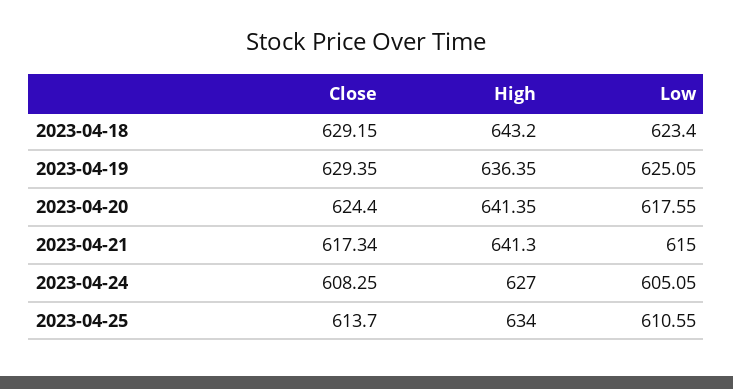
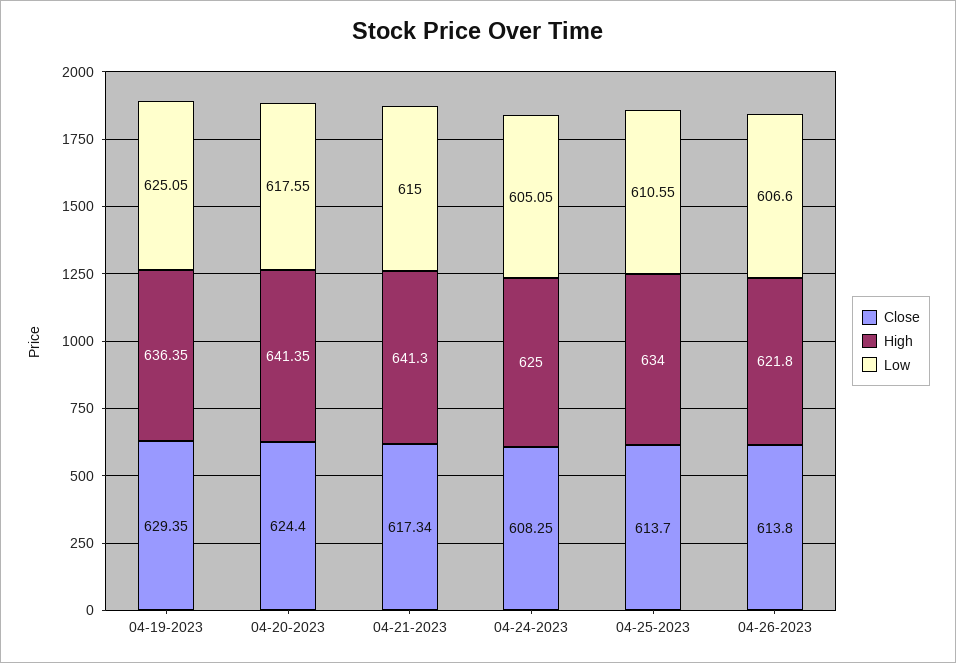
Close, 2023-04-18: 629.15 -> none
High, 2023-04-18: 643.2 -> none
Low, 2023-04-18: 623.4 -> none
High, 2023-04-24: 627 -> 625
Close, 04-26-2023: none -> 613.8
High, 04-26-2023: none -> 621.8
Low, 04-26-2023: none -> 606.6

